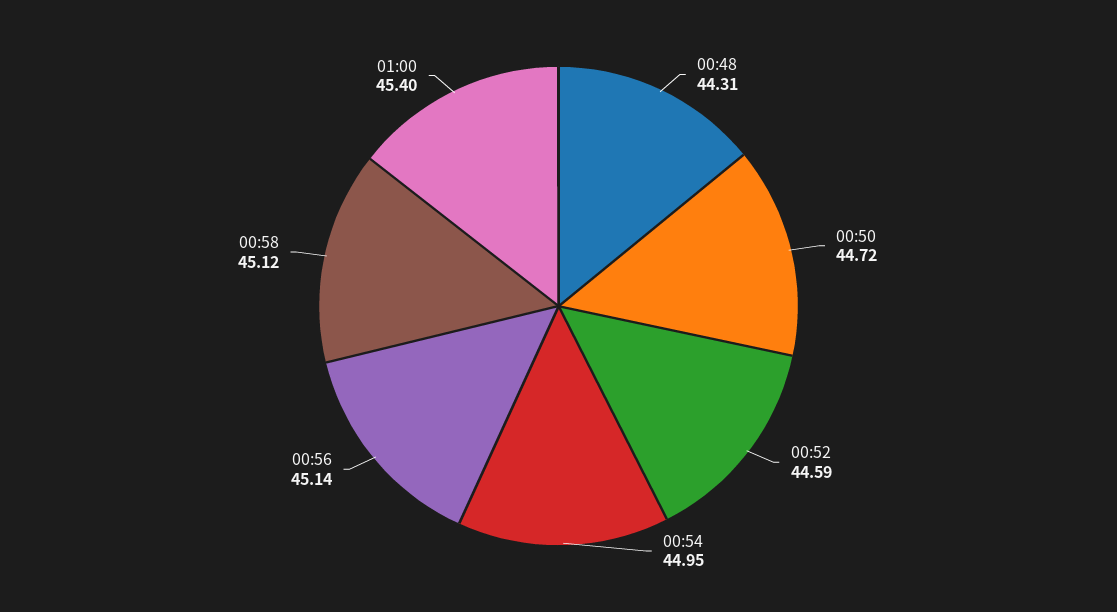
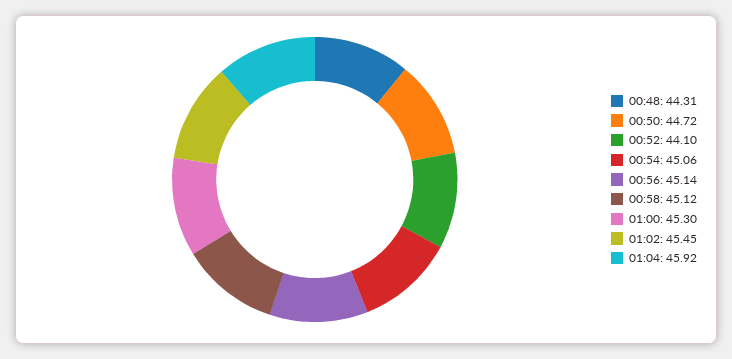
00:52: 44.59 -> 44.1
00:54: 44.95 -> 45.06
01:00: 45.4 -> 45.3
01:02: none -> 45.45
01:04: none -> 45.92

